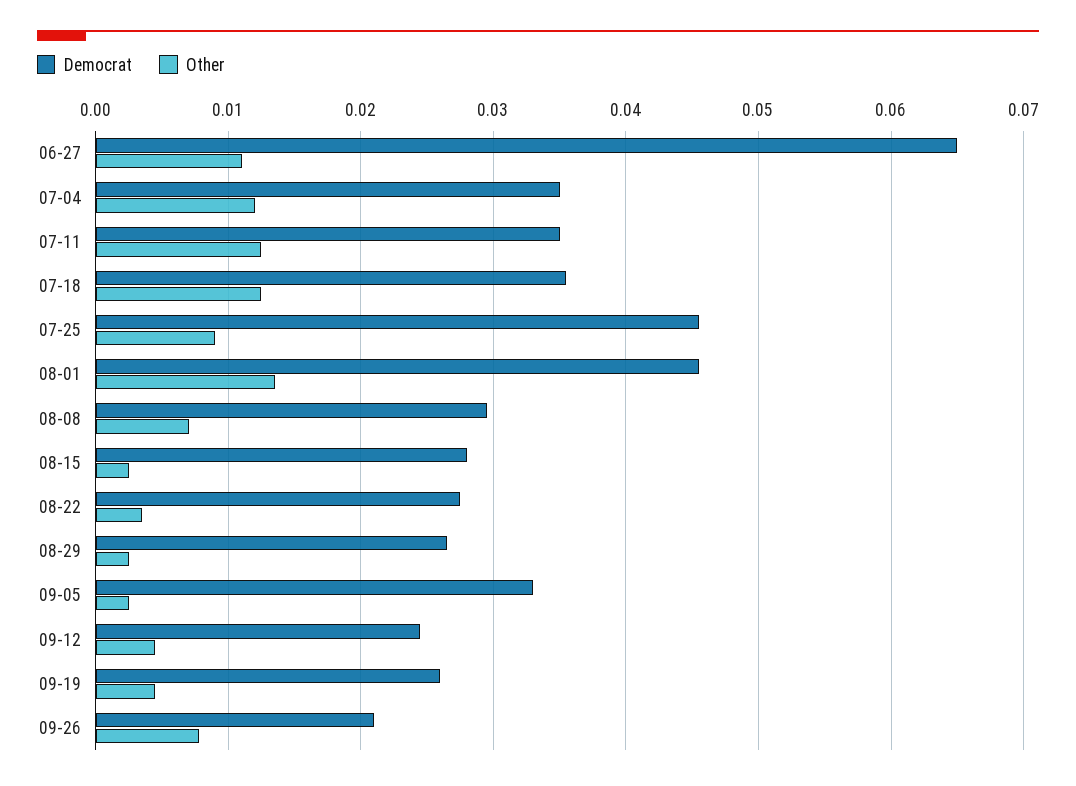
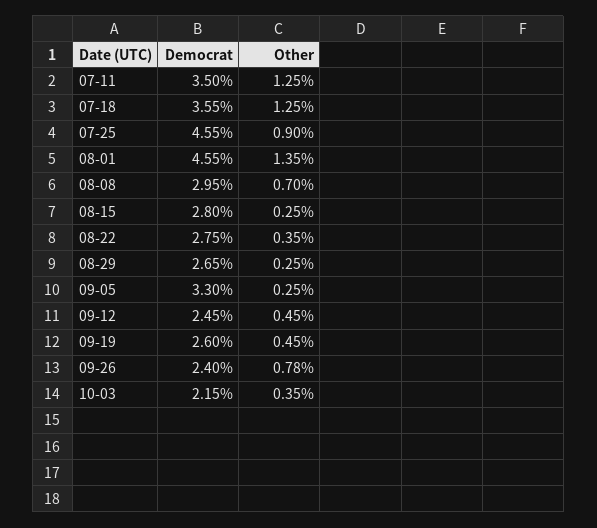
Democrat, 06-27: 0.065 -> none
Other, 06-27: 0.011 -> none
Democrat, 07-04: 0.035 -> none
Other, 07-04: 0.012 -> none
Democrat, 09-26: 0.021 -> 0.024
Democrat, 10-03: none -> 0.0215
Other, 10-03: none -> 0.0035

